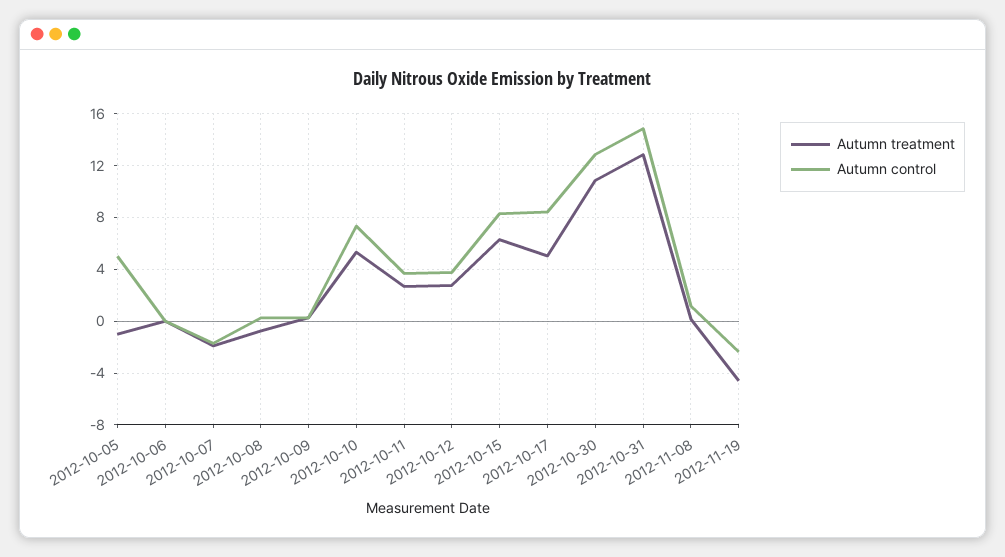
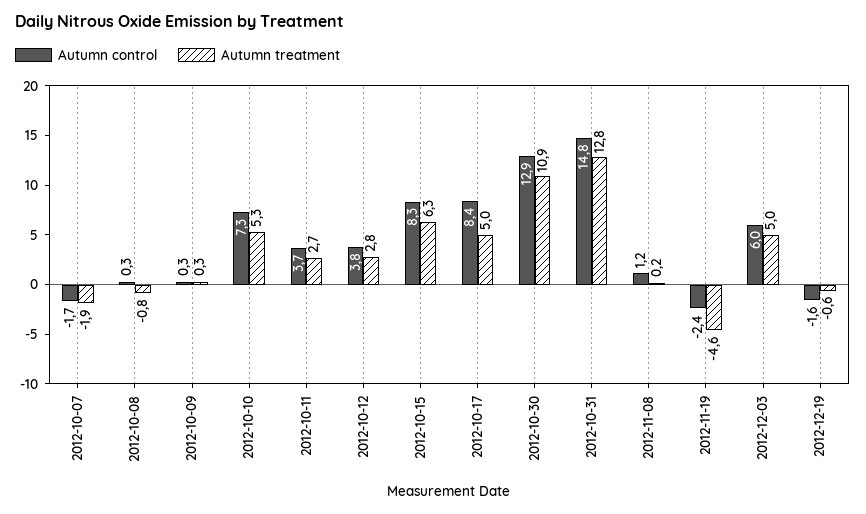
Autumn treatment, 2012-10-05: -1 -> none
Autumn control, 2012-10-05: 5 -> none
Autumn treatment, 2012-10-06: 0 -> none
Autumn control, 2012-10-06: 0 -> none
Autumn control, 2012-12-03: none -> 6
Autumn treatment, 2012-12-03: none -> 5
Autumn control, 2012-12-19: none -> -1.6
Autumn treatment, 2012-12-19: none -> -0.6

